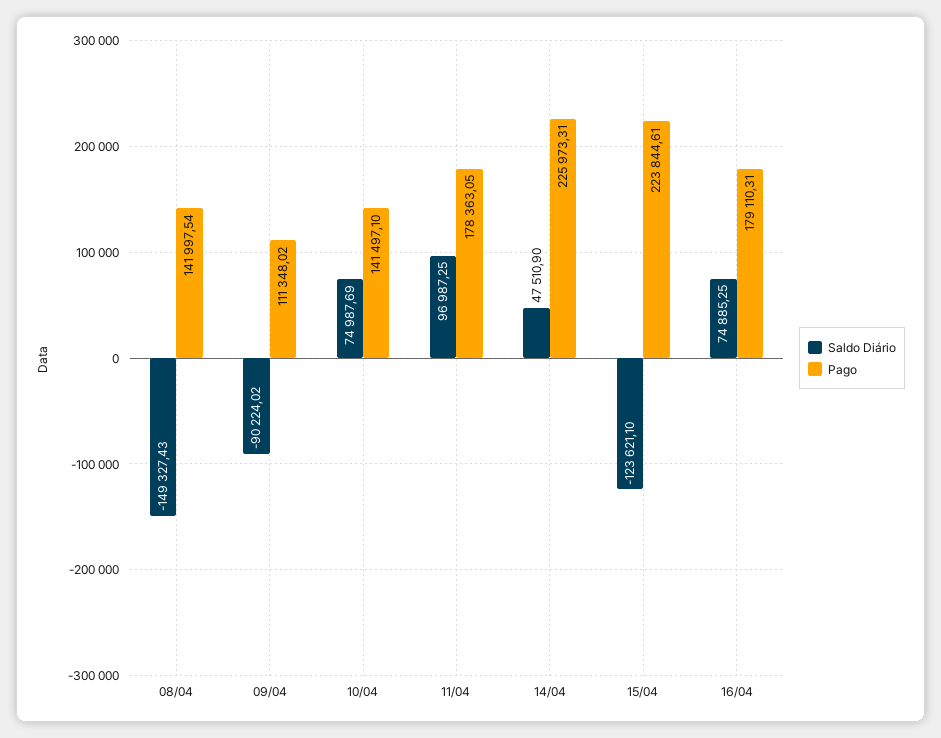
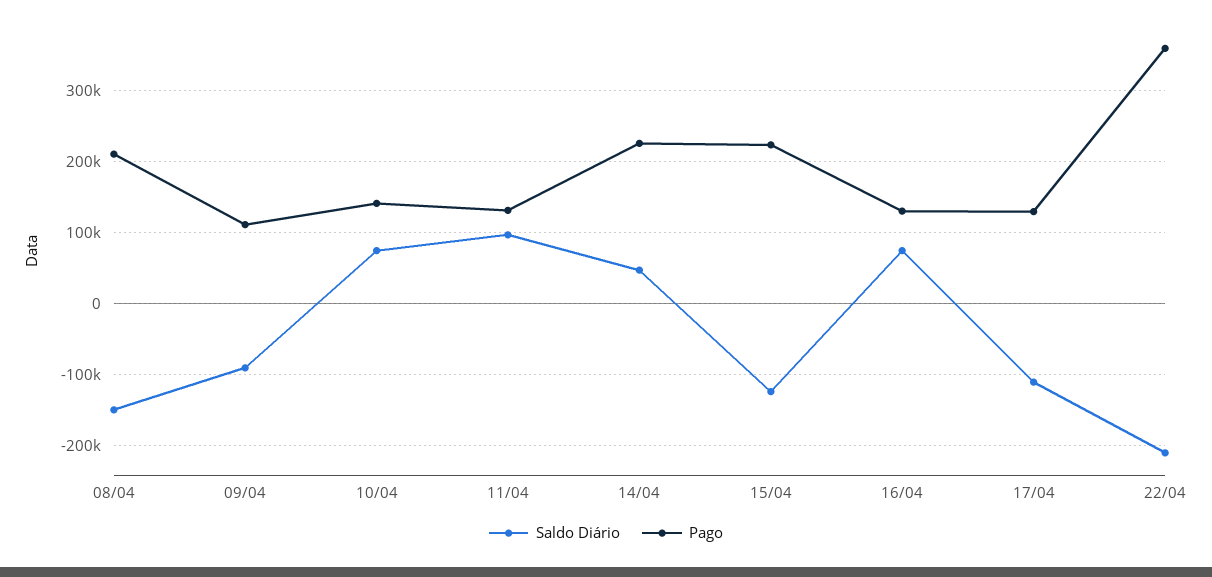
Pago, 08/04: 141997.54 -> 210000
Pago, 11/04: 178363.05 -> 130000
Pago, 16/04: 179110.31 -> 130000
Saldo Diário, 17/04: none -> -110000
Pago, 17/04: none -> 130000
Saldo Diário, 22/04: none -> -210000
Pago, 22/04: none -> 360000

